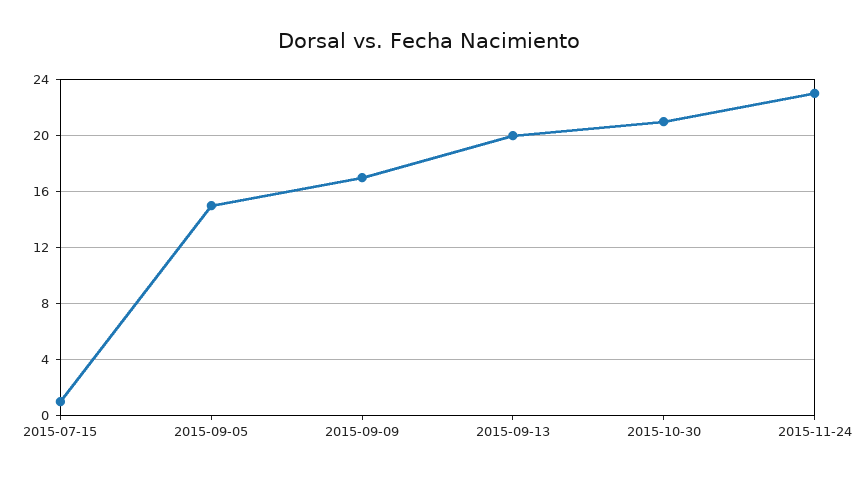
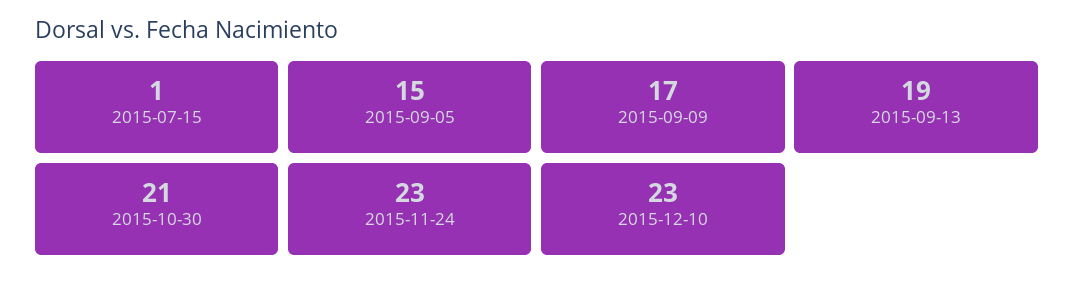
2015-09-13: 20 -> 19
2015-12-10: none -> 23

